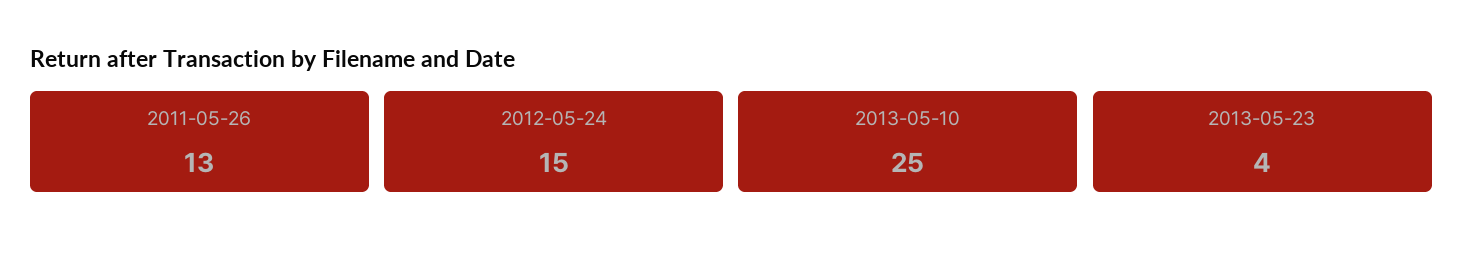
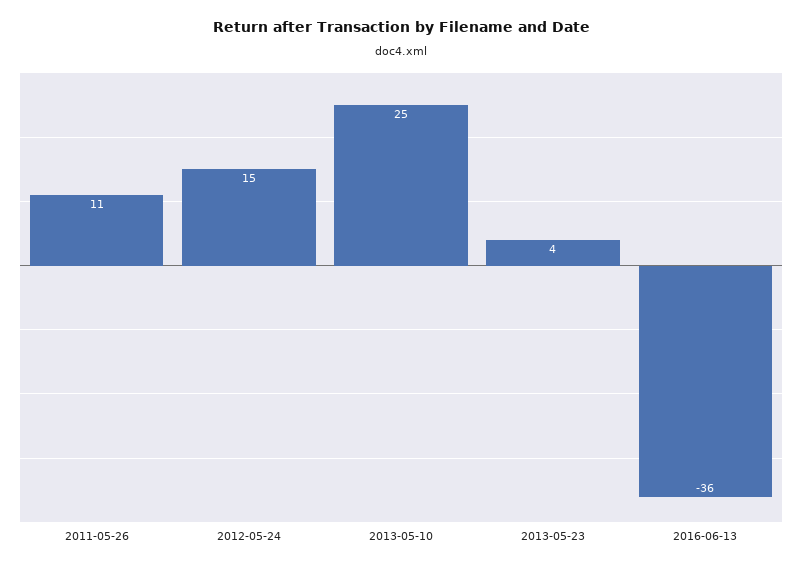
2011-05-26: 13 -> 11
2016-06-13: none -> -36

